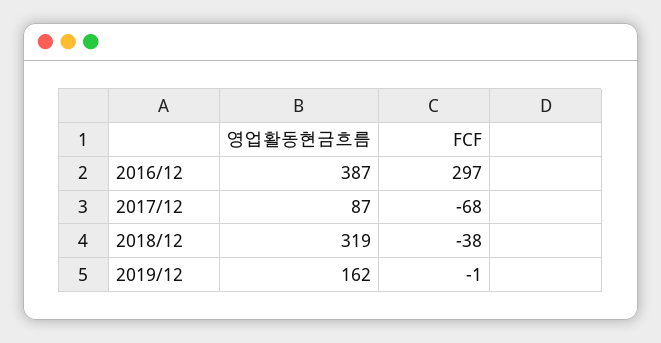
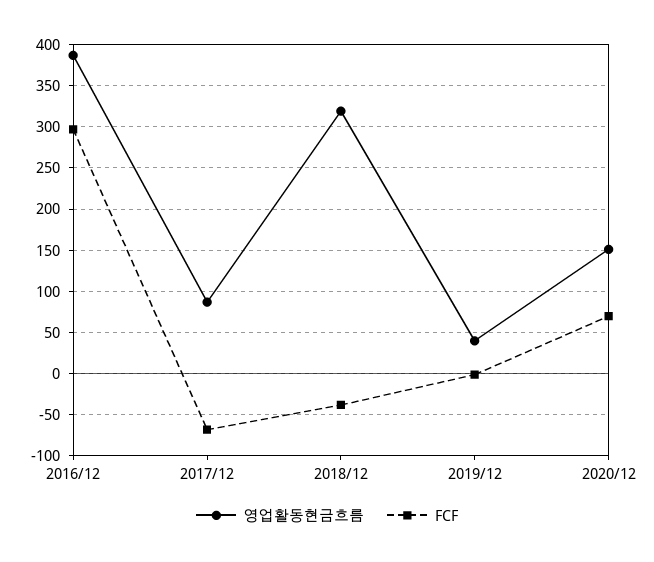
영업활동현금흐름, 2019/12: 162 -> 40
영업활동현금흐름, 2020/12: none -> 150
FCF, 2020/12: none -> 70

